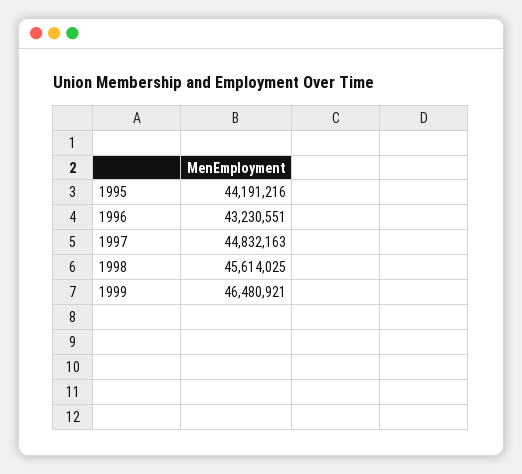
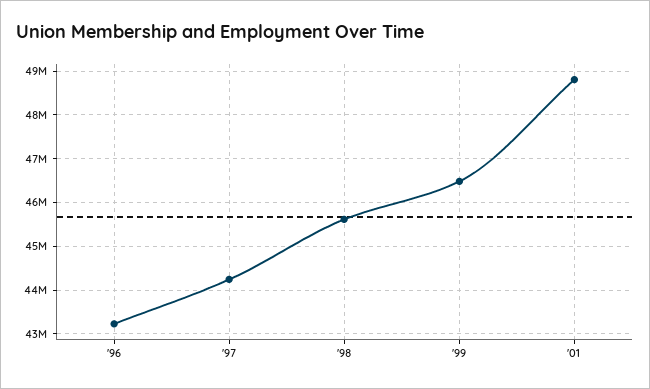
1995: 44191216 -> none
1997: 44832163 -> 44200000
'01: none -> 48800000

